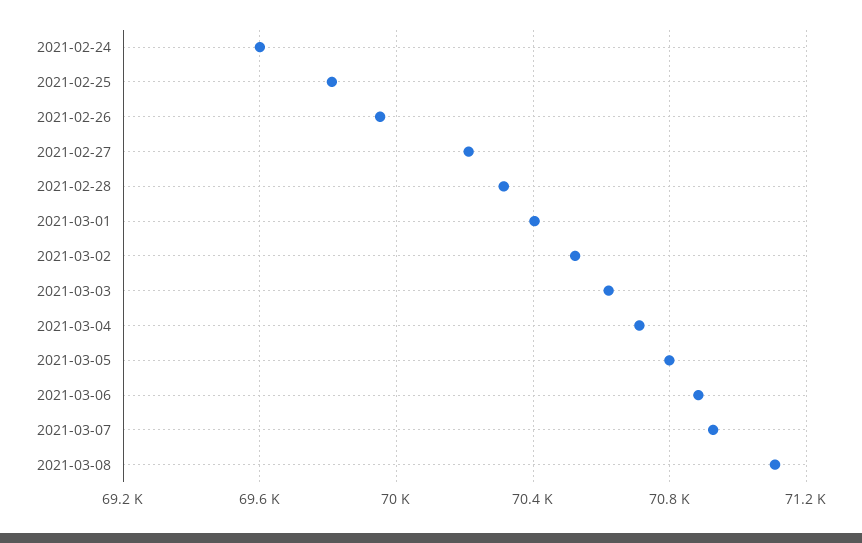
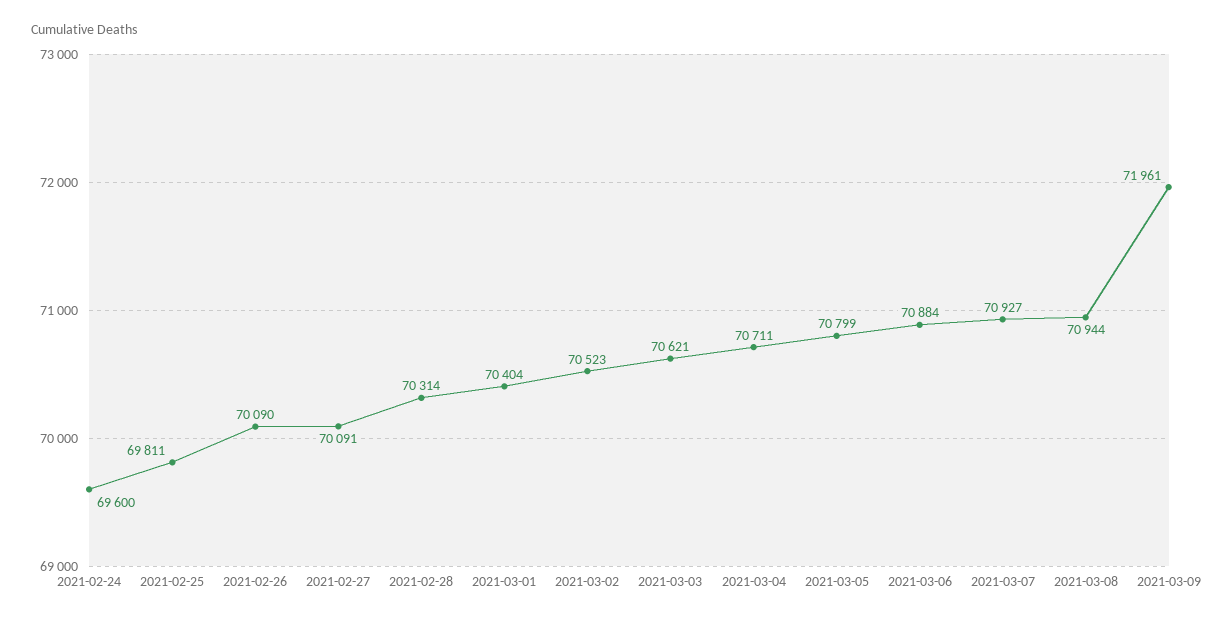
2021-02-26: 69950 -> 70090
2021-02-27: 70200 -> 70091
2021-03-08: 71100 -> 70944
2021-03-09: none -> 71961

